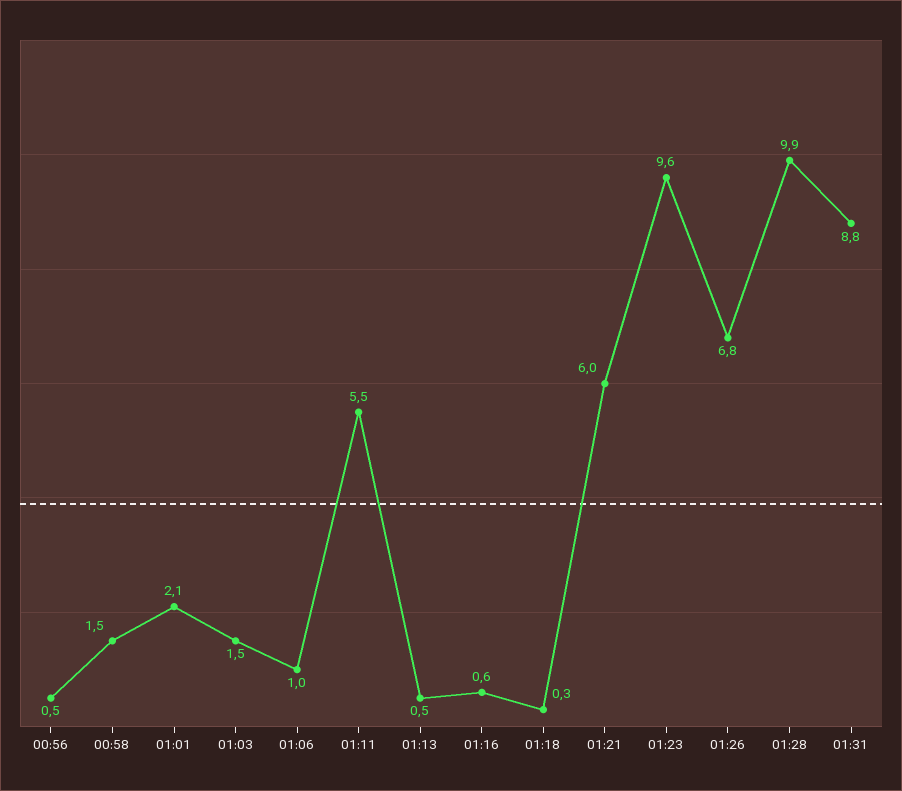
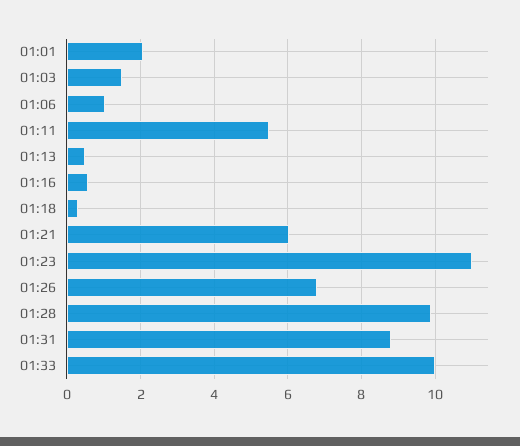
00:56: 0.5 -> none
00:58: 1.5 -> none
01:23: 9.6 -> 11
01:33: none -> 10

